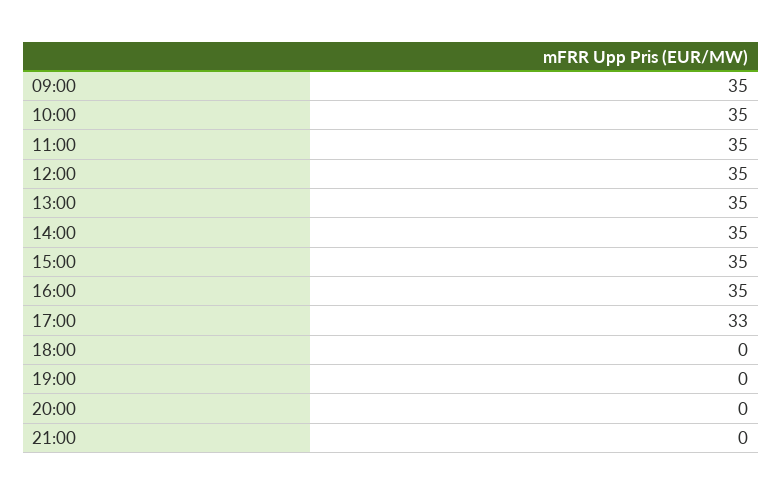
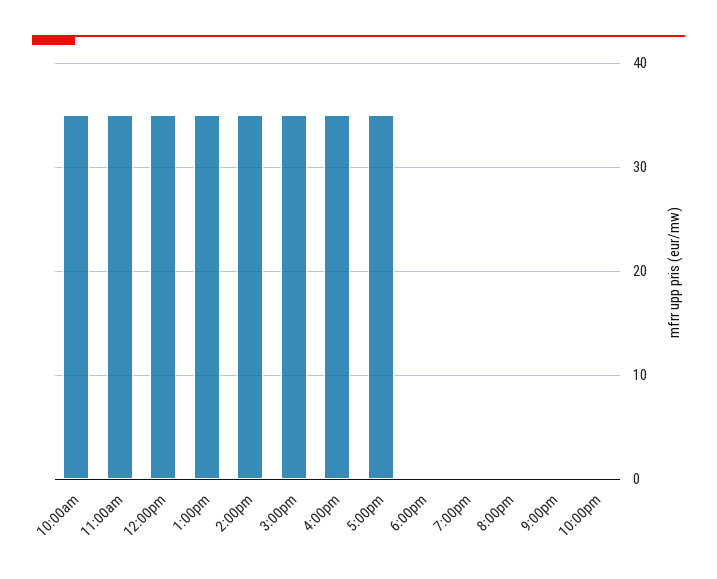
09:00: 35 -> none
17:00: 33 -> 35
10:00pm: none -> 0

